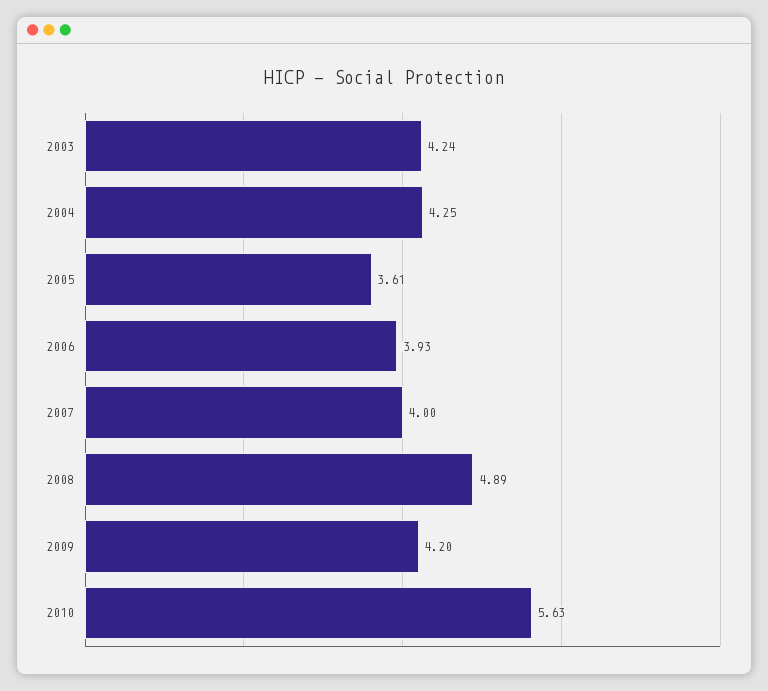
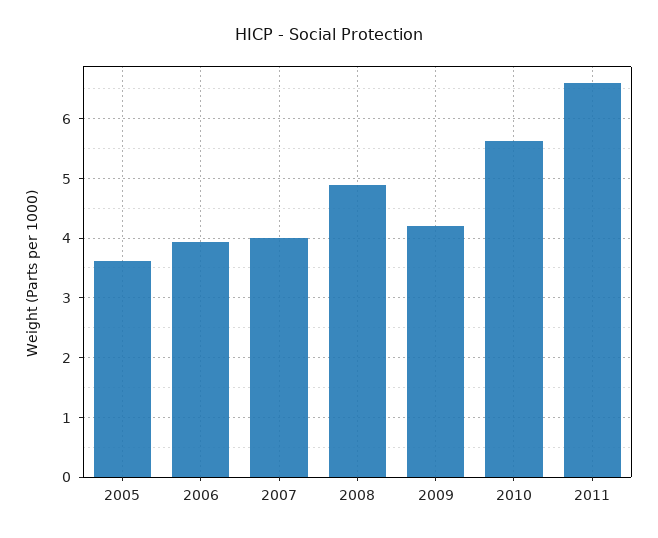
2003: 4.24 -> none
2004: 4.25 -> none
2011: none -> 6.6

